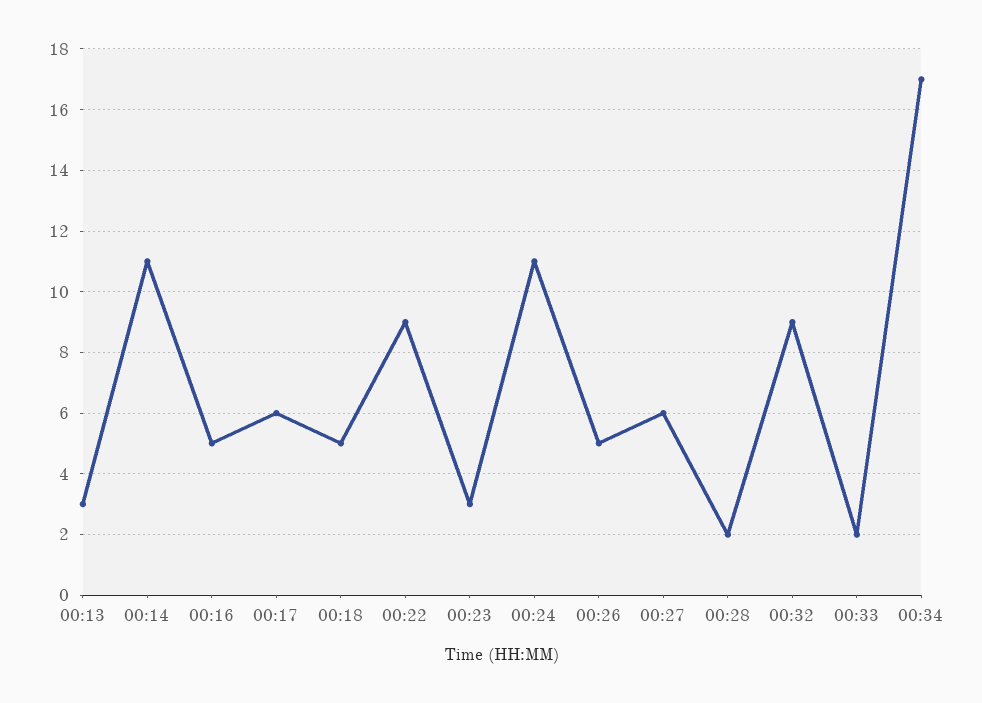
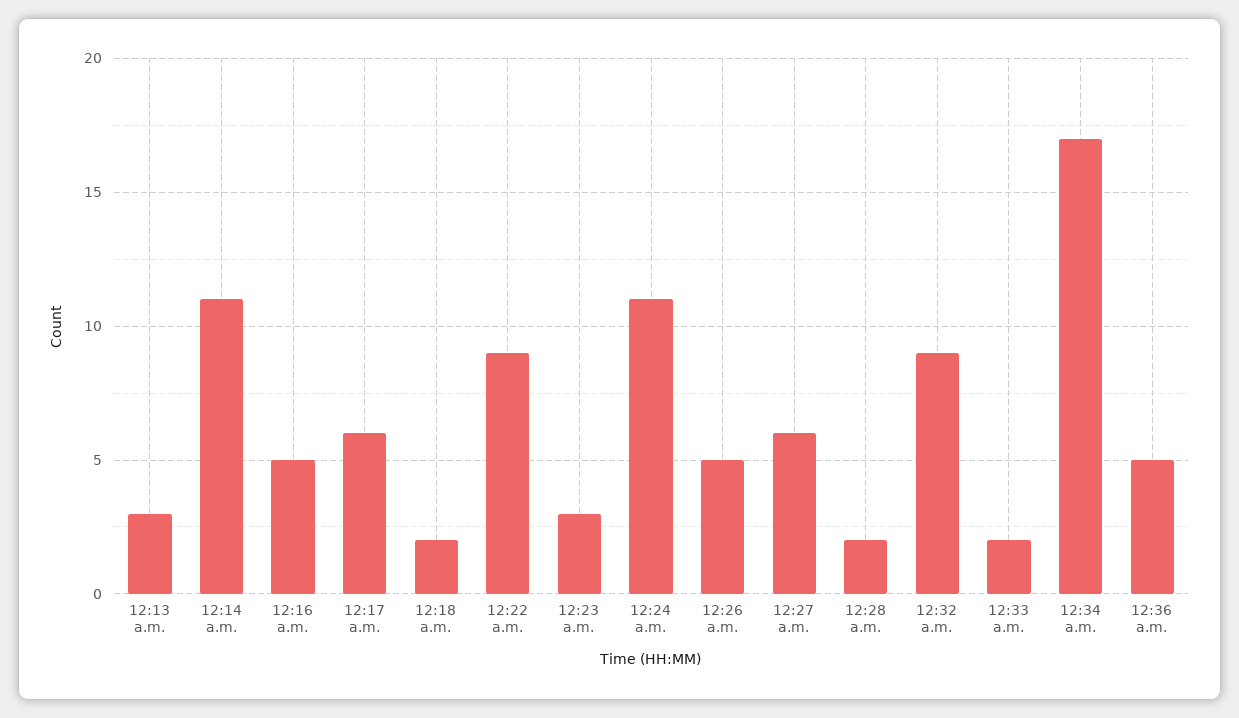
00:18: 5 -> 2
12:36 a.m.: none -> 5

